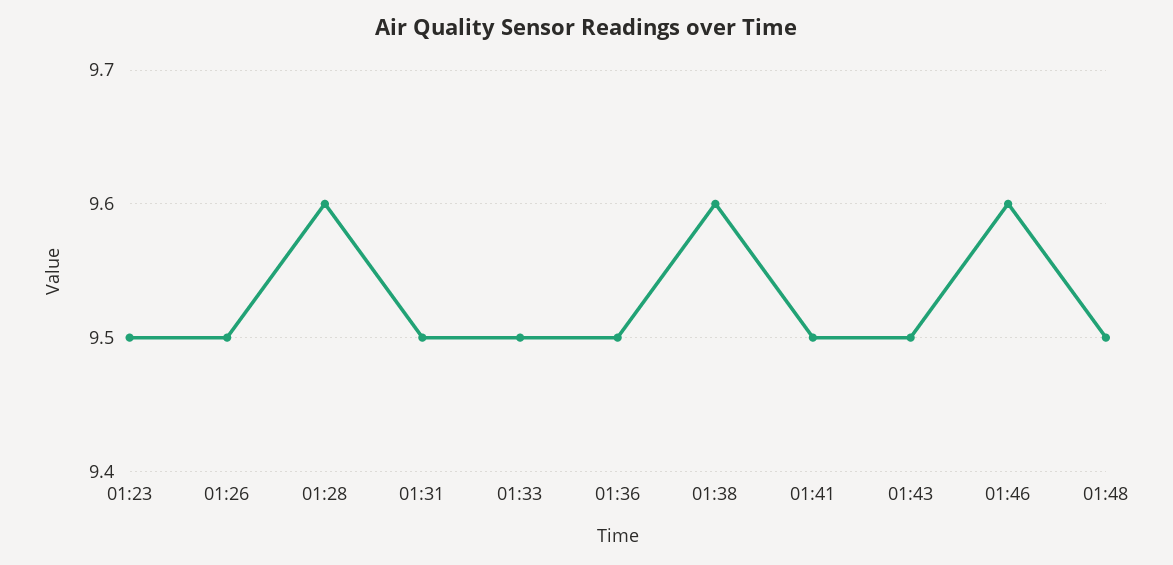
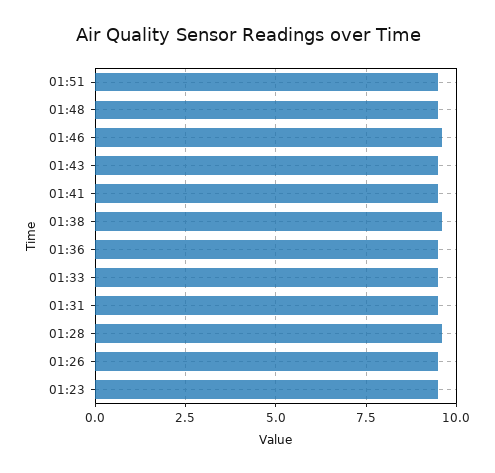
01:51: none -> 9.5

